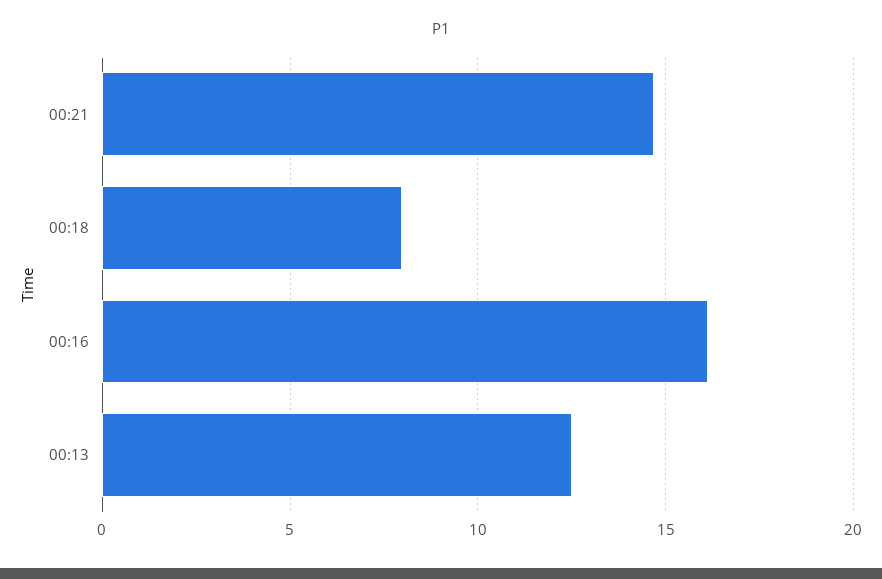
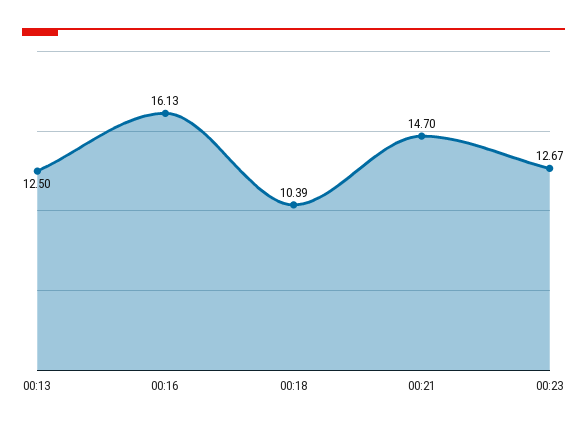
00:18: 8 -> 10.39
00:23: none -> 12.67

